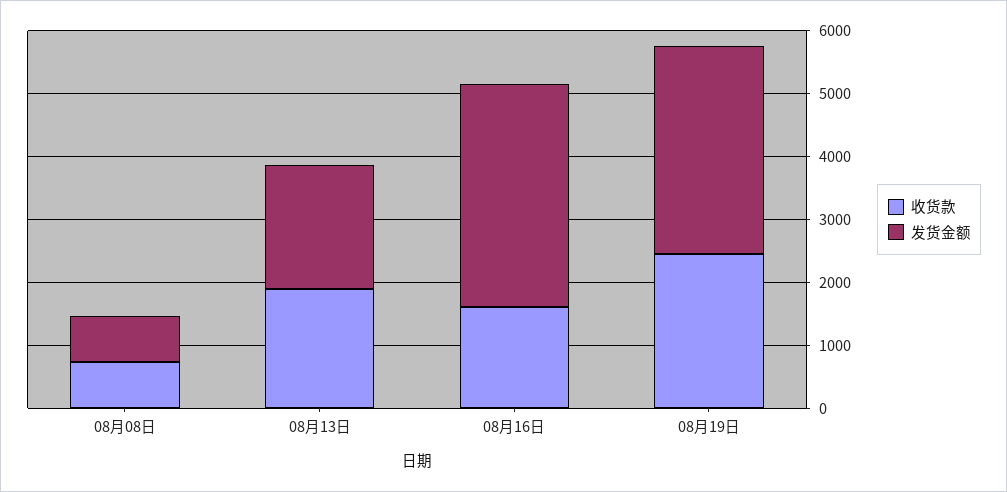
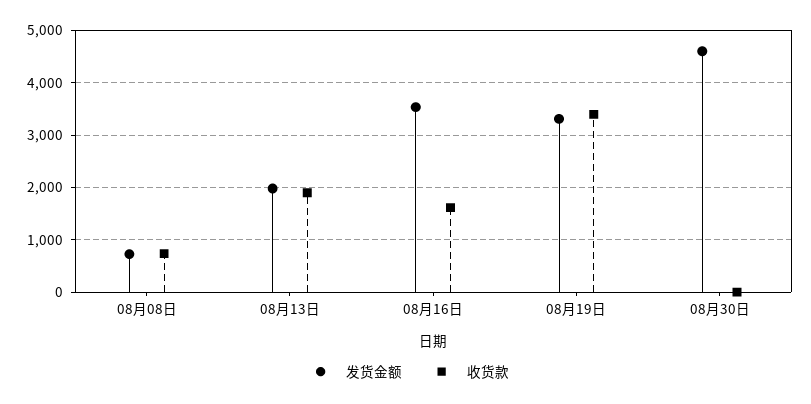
收货款, 08月19日: 2400 -> 3400
发货金额, 08月30日: none -> 4600
收货款, 08月30日: none -> 0

